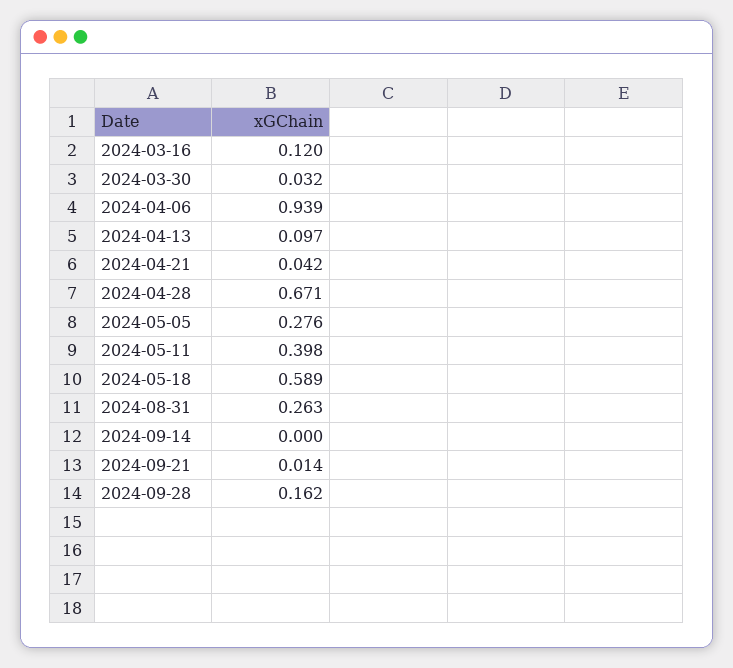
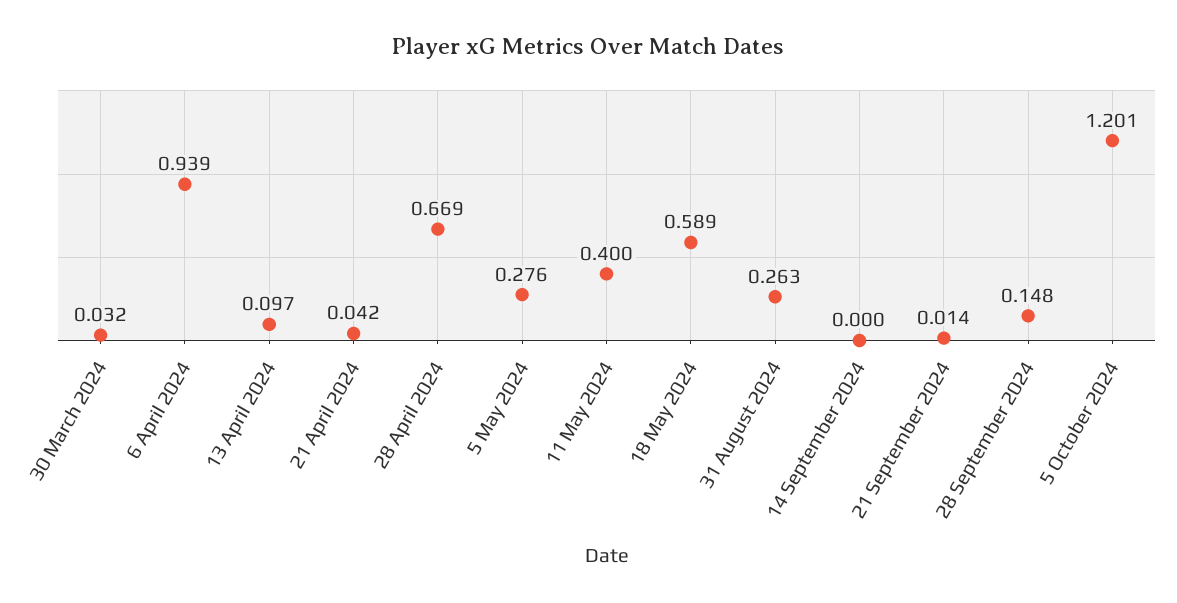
2024-03-16: 0.12 -> none
2024-04-28: 0.671 -> 0.669
2024-05-11: 0.398 -> 0.4
2024-09-28: 0.162 -> 0.148
5 October 2024: none -> 1.201

